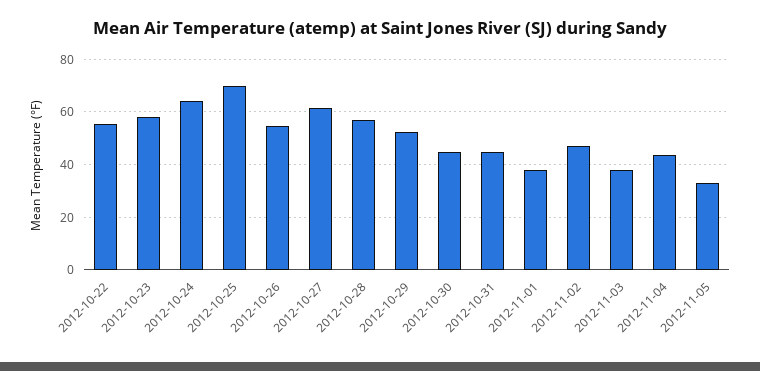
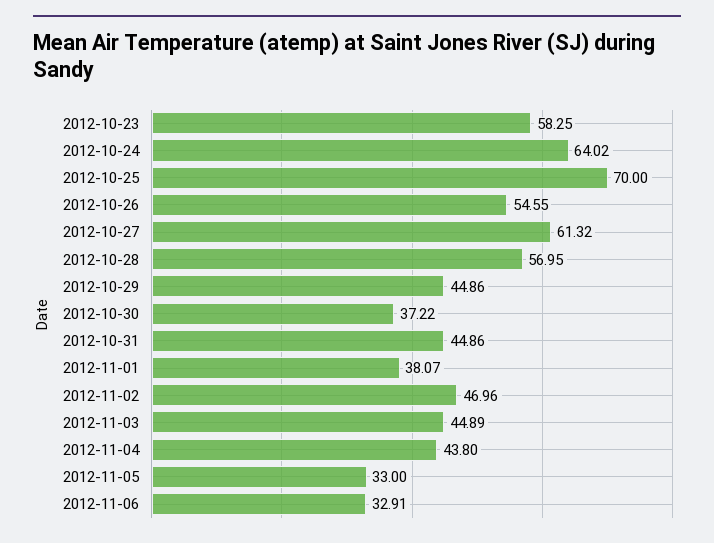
2012-10-22: 55 -> none
2012-10-29: 52.5 -> 44.86
2012-10-30: 45 -> 37.22
2012-11-03: 37.5 -> 44.89
2012-11-06: none -> 32.91

